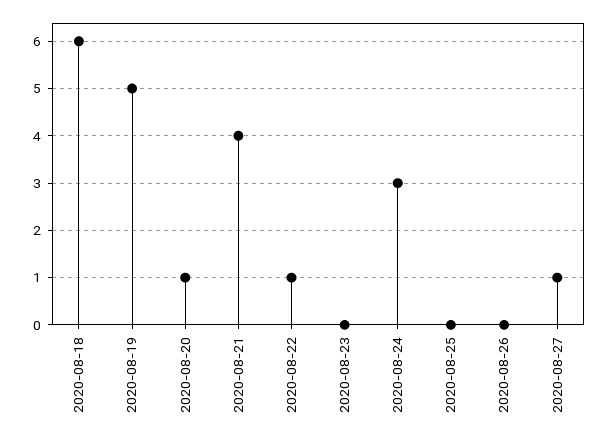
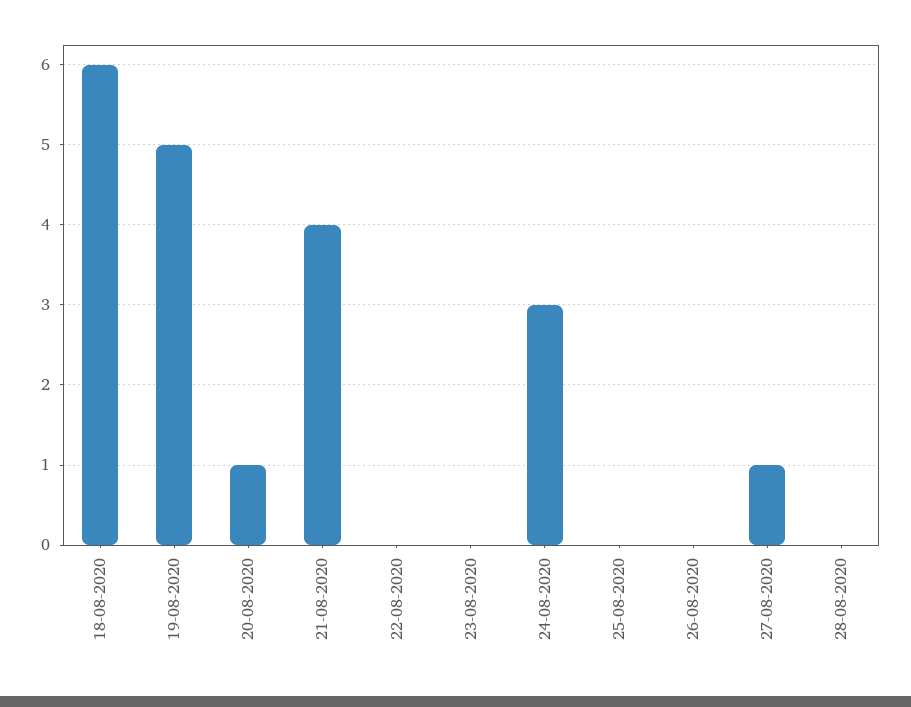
2020-08-22: 1 -> 0
28-08-2020: none -> 0

